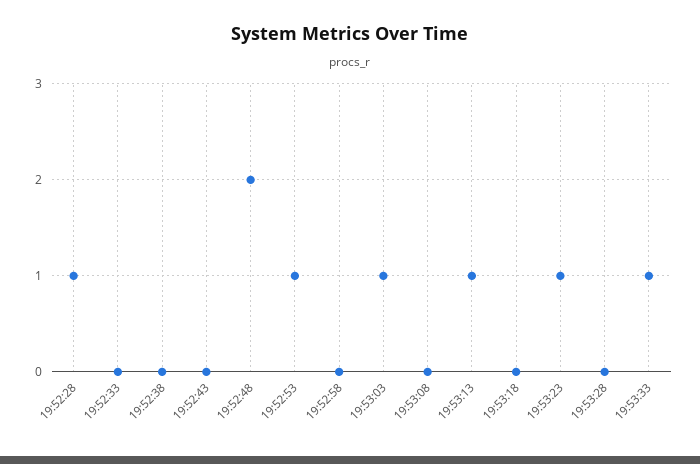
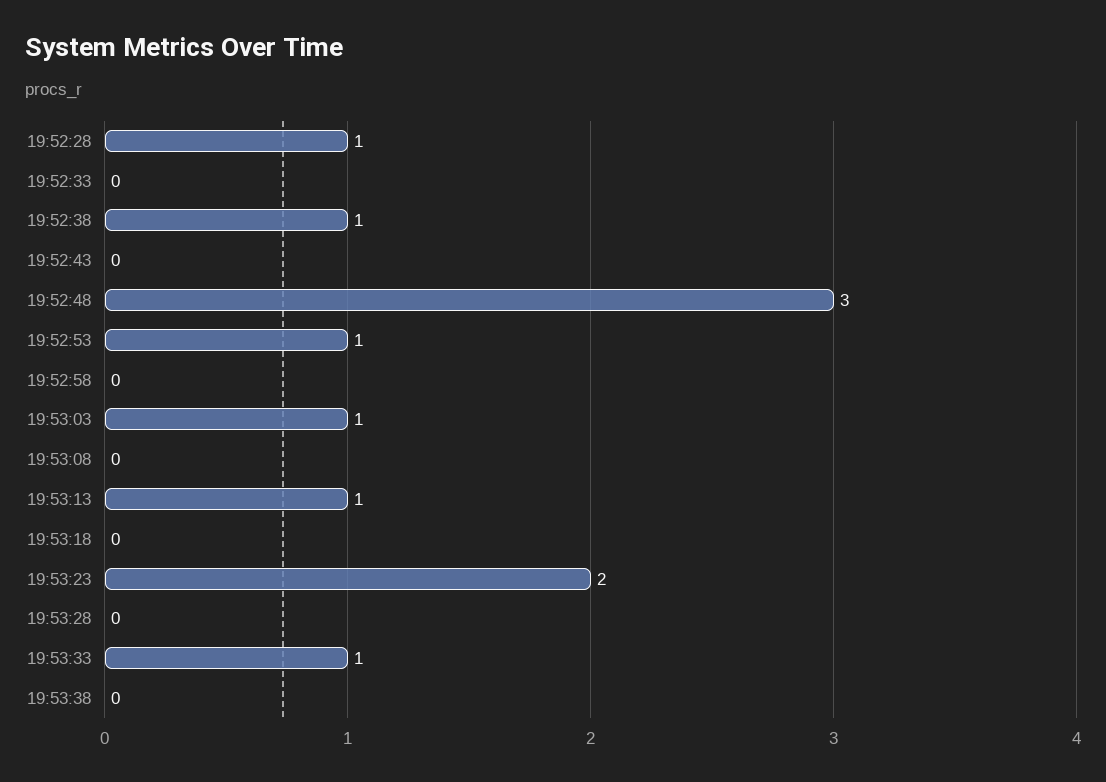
19:52:38: 0 -> 1
19:52:48: 2 -> 3
19:53:23: 1 -> 2
19:53:38: none -> 0

